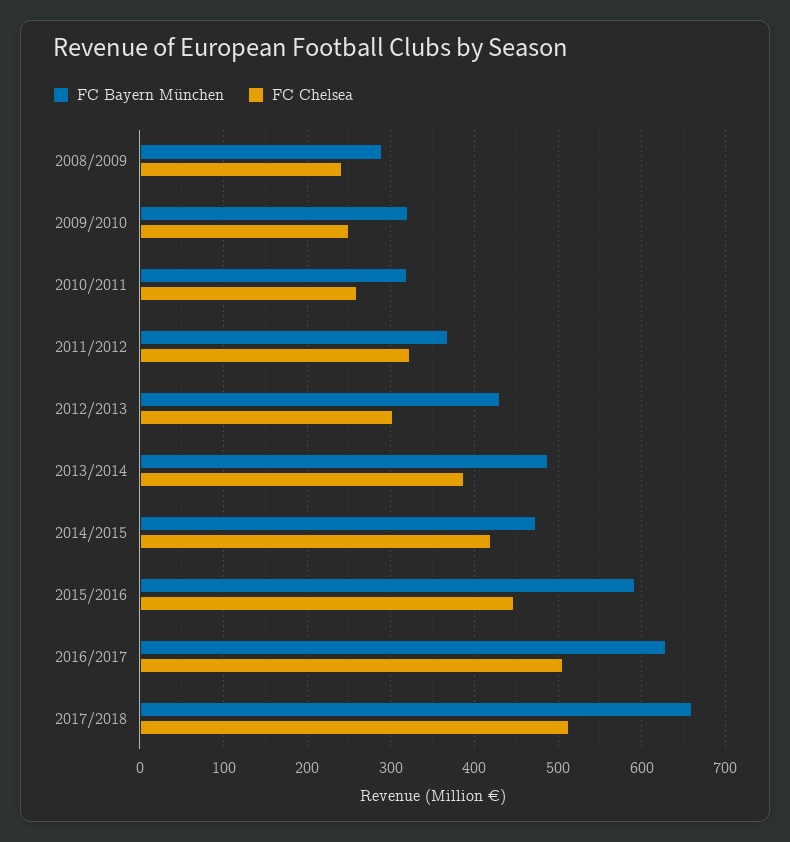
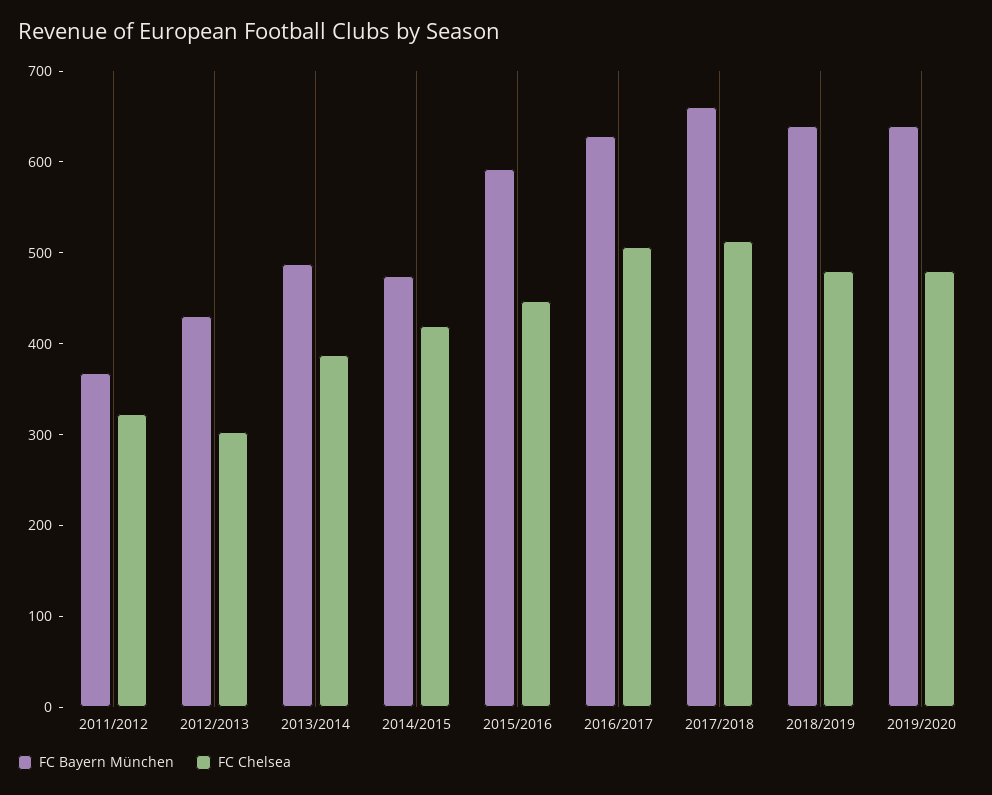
FC Bayern München, 2008/2009: 290 -> none
FC Chelsea, 2008/2009: 240 -> none
FC Bayern München, 2009/2010: 320 -> none
FC Chelsea, 2009/2010: 250 -> none
FC Bayern München, 2010/2011: 320 -> none
FC Chelsea, 2010/2011: 260 -> none
FC Bayern München, 2018/2019: none -> 640
FC Chelsea, 2018/2019: none -> 480
FC Bayern München, 2019/2020: none -> 640
FC Chelsea, 2019/2020: none -> 480

